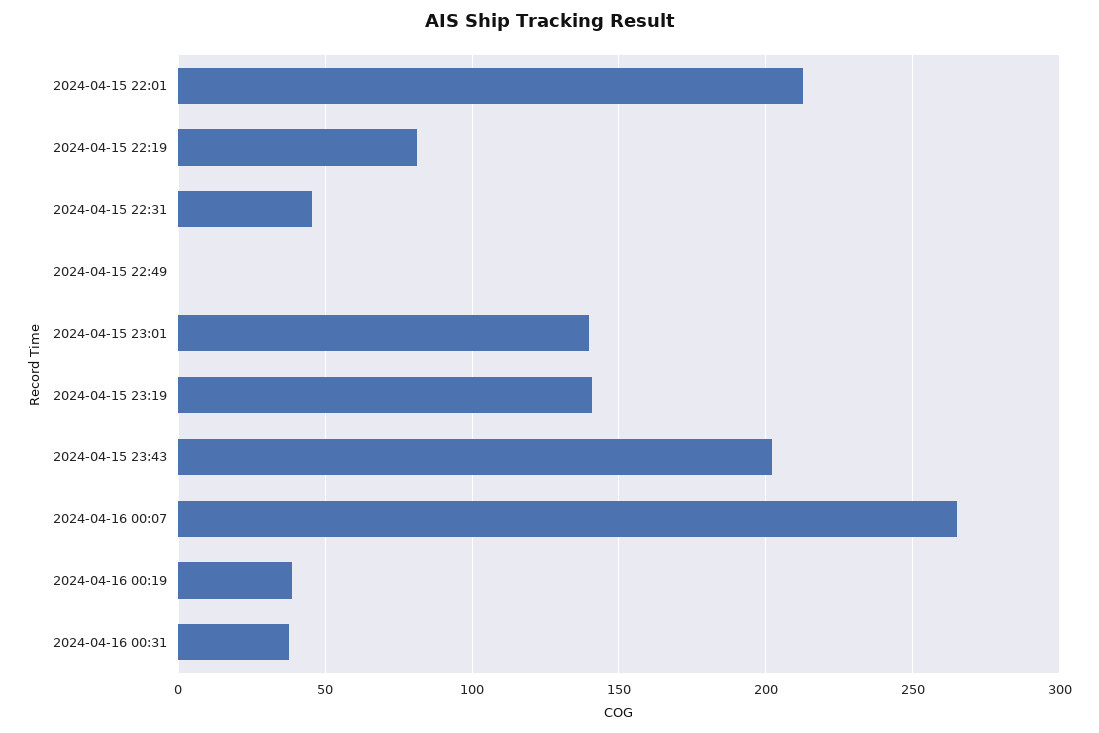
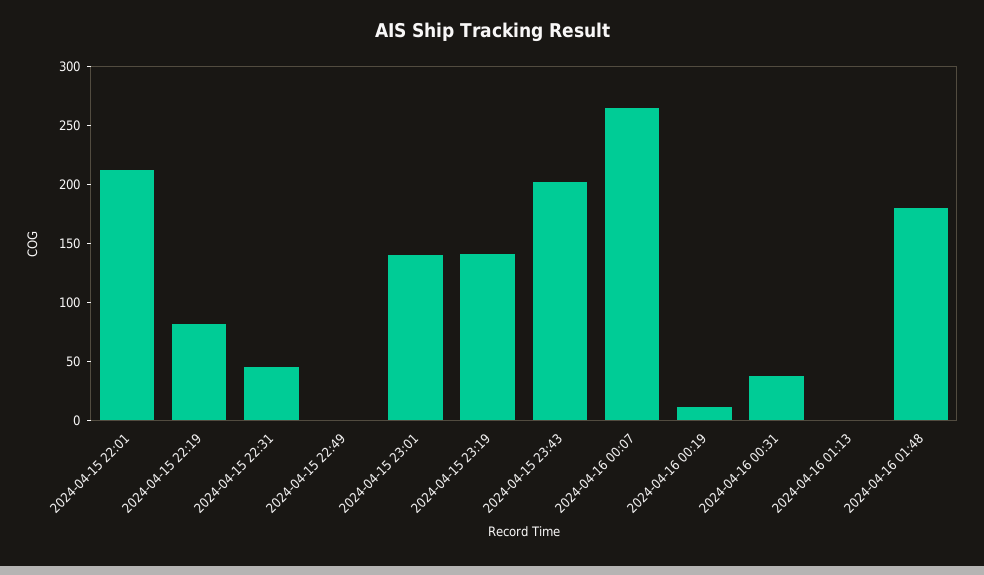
2024-04-16 00:19: 40 -> 10
2024-04-16 01:13: none -> 0
2024-04-16 01:48: none -> 180

